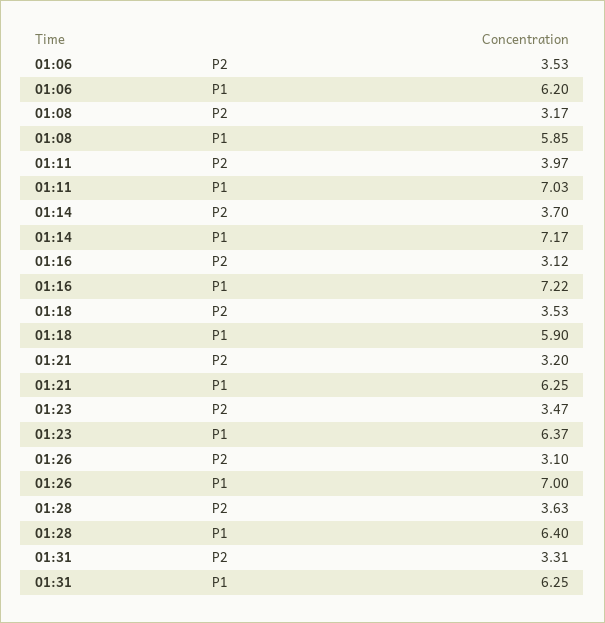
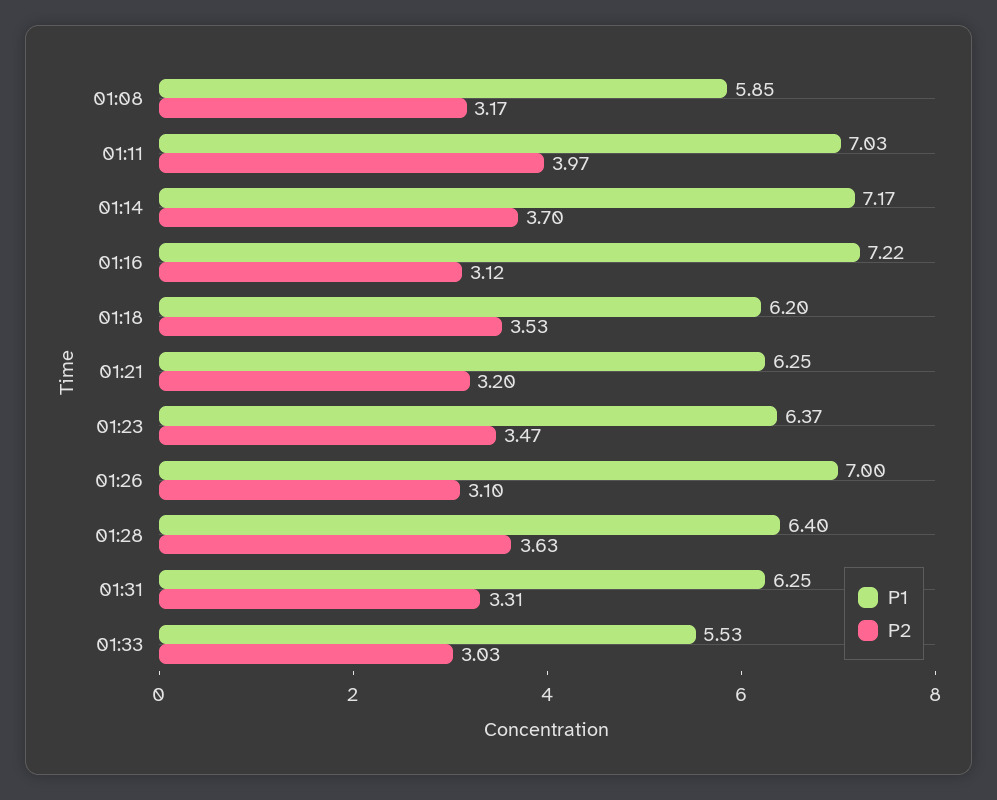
P2, 01:06: 3.53 -> none
P1, 01:06: 6.2 -> none
P1, 01:18: 5.9 -> 6.2
P1, 01:33: none -> 5.53
P2, 01:33: none -> 3.03

